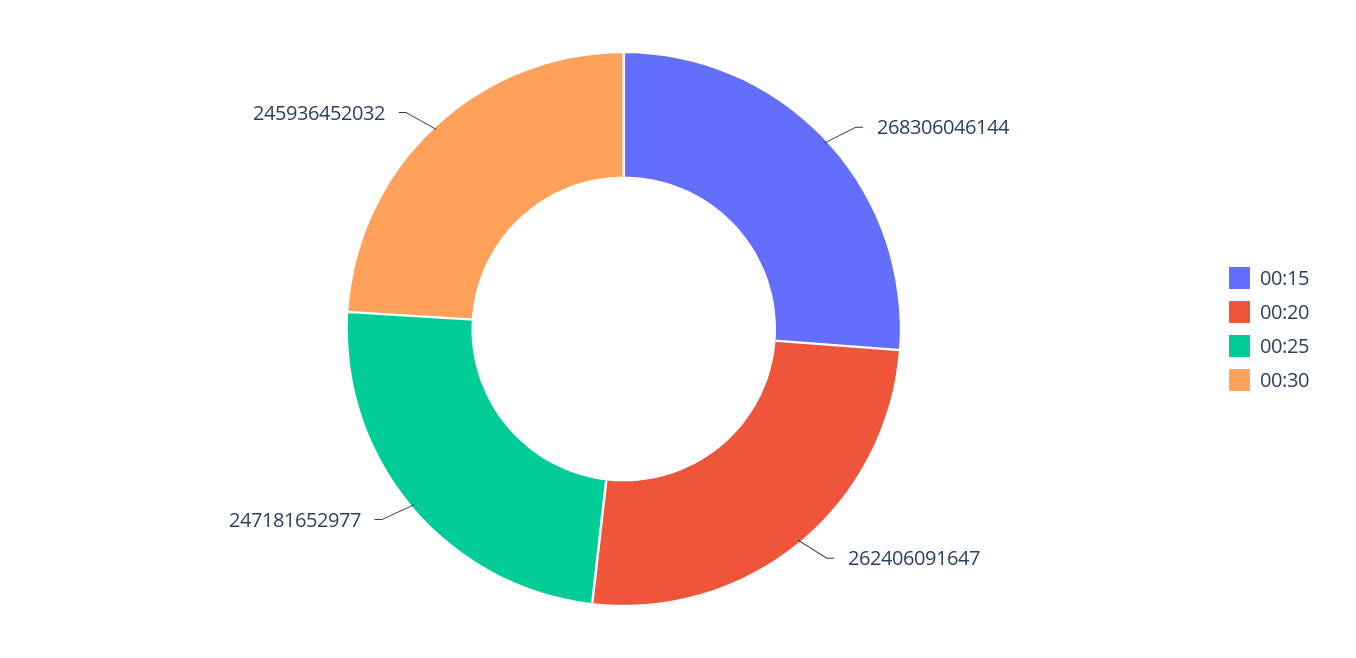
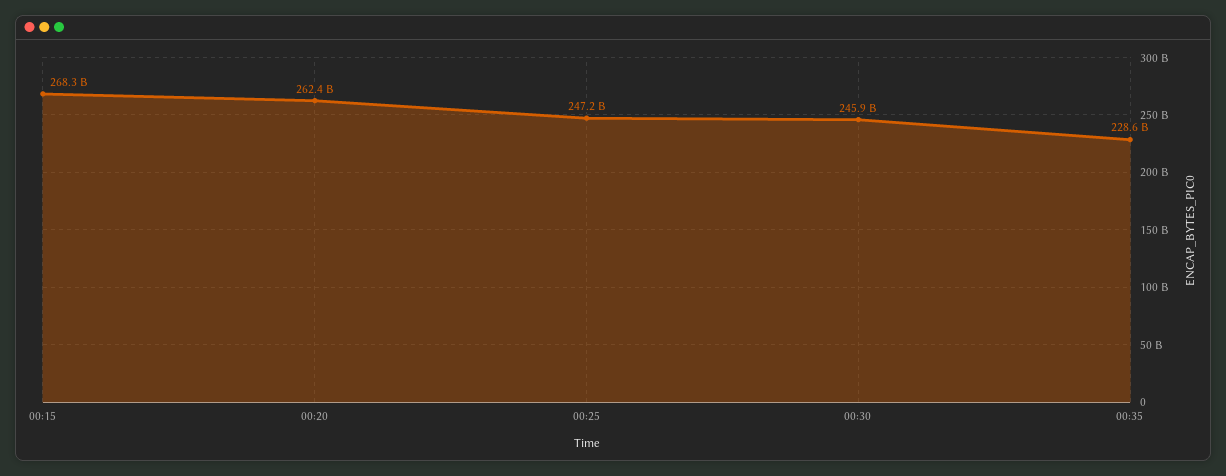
00:35: none -> 228600000000

